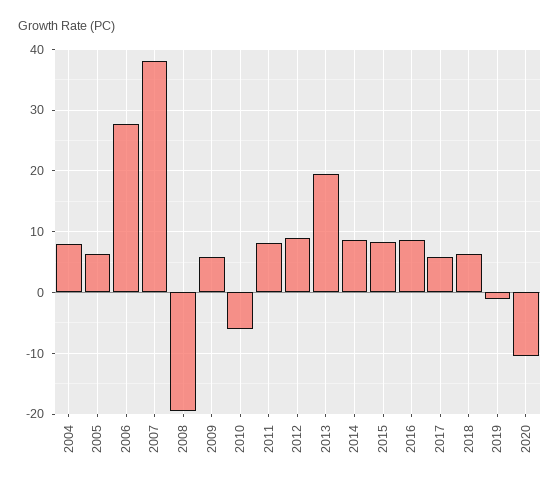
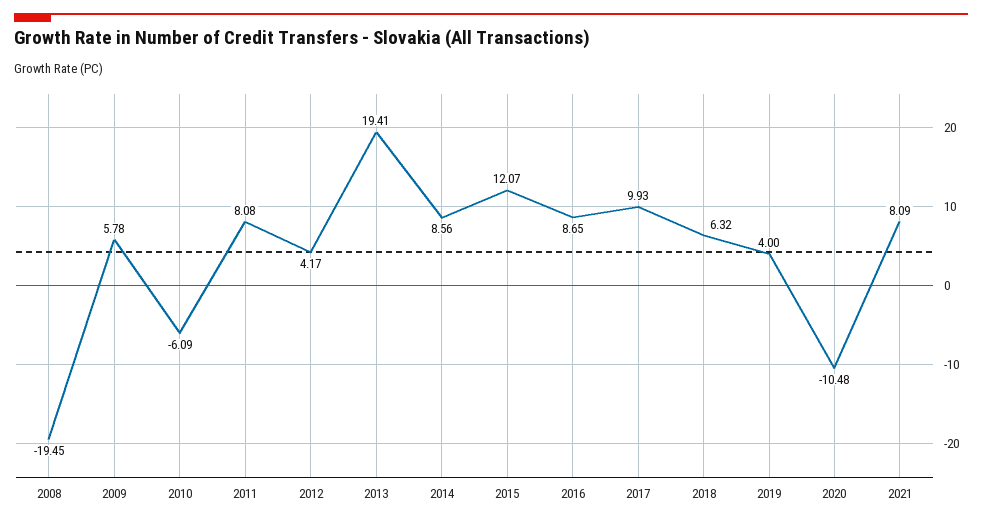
2004: 8 -> none
2005: 6 -> none
2006: 28 -> none
2007: 38 -> none
2012: 9 -> 4.17
2015: 8 -> 12.07
2017: 6 -> 9.93
2019: -1 -> 4
2021: none -> 8.09

